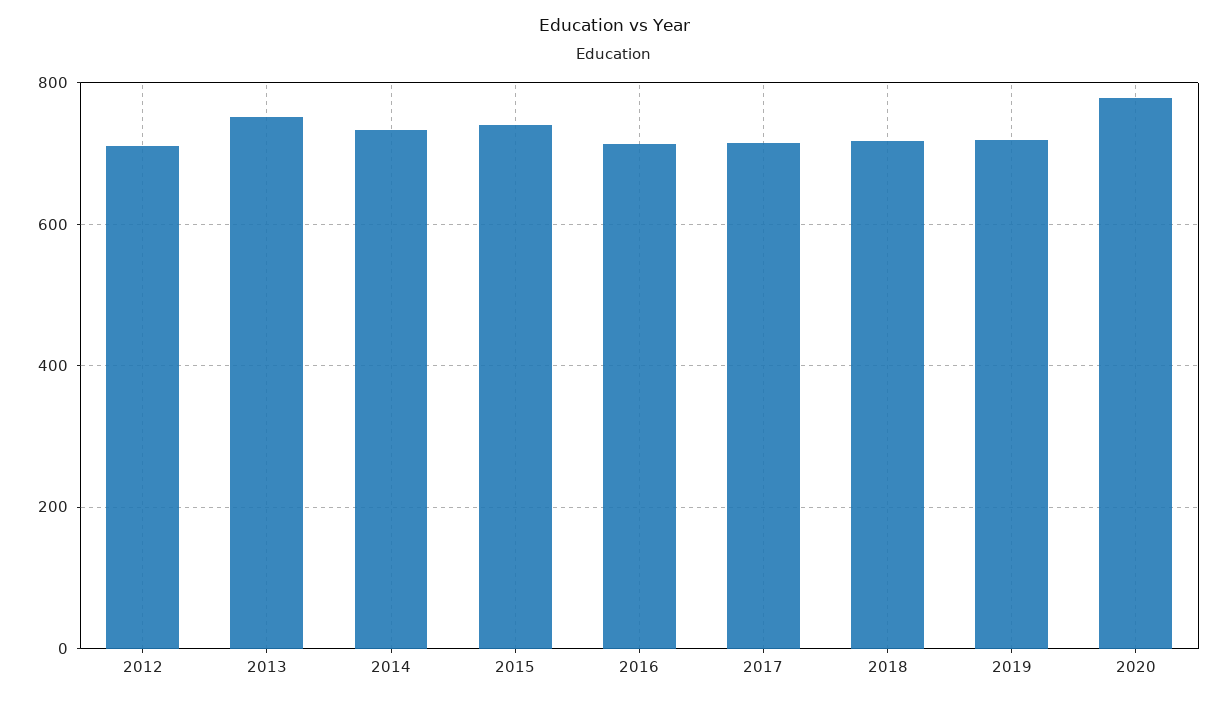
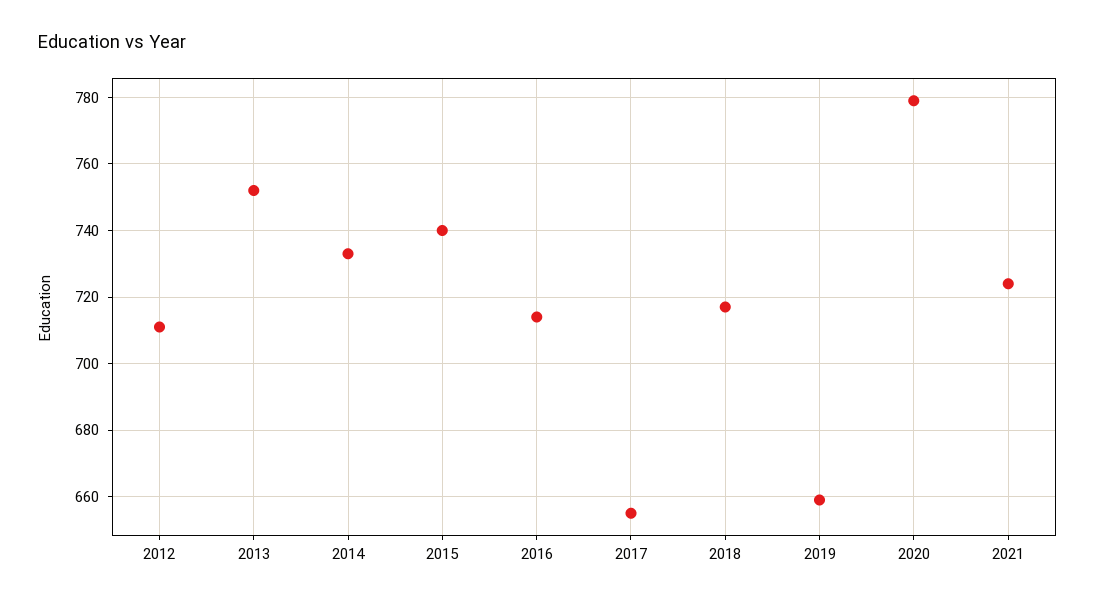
2017: 720 -> 655
2019: 720 -> 660
2021: none -> 725

